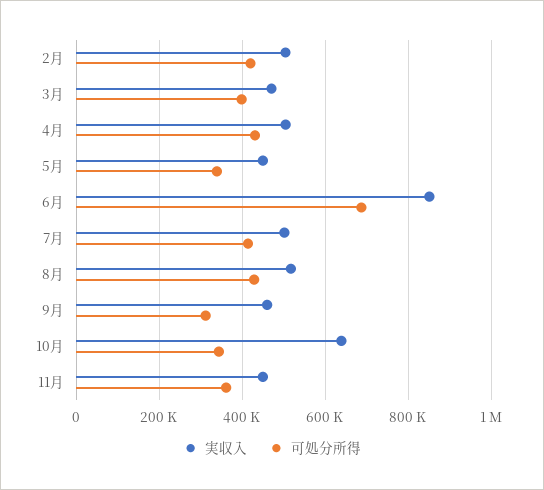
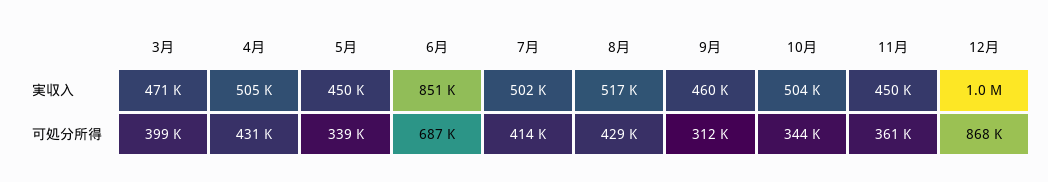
実収入, 2月: 500000 -> none
可処分所得, 2月: 420000 -> none
実収入, 10月: 640000 -> 504000
実収入, 12月: none -> 1000000
可処分所得, 12月: none -> 868000

